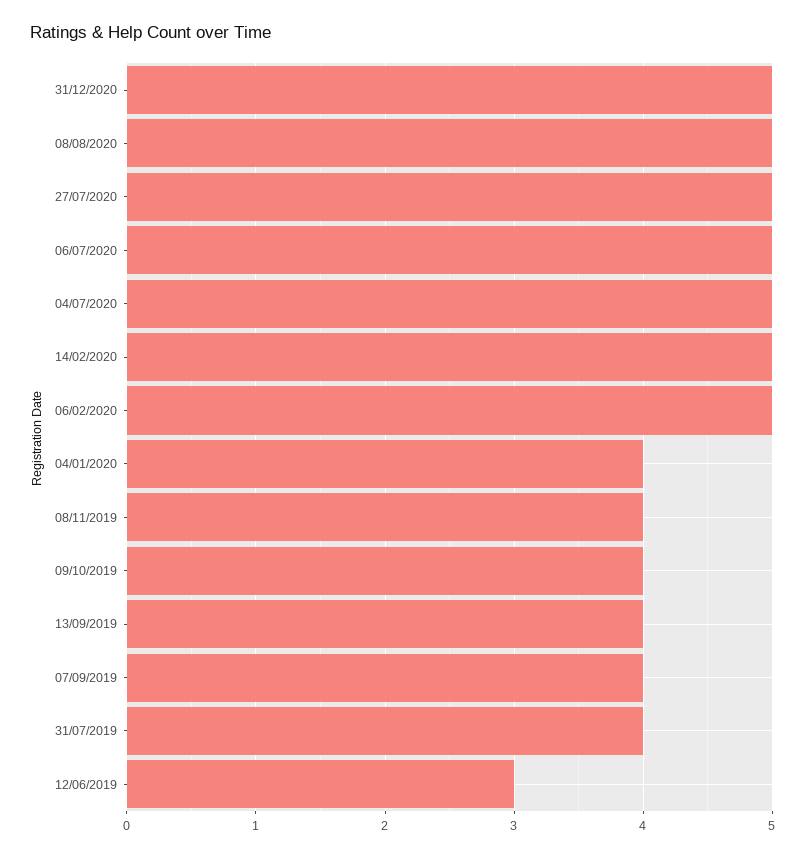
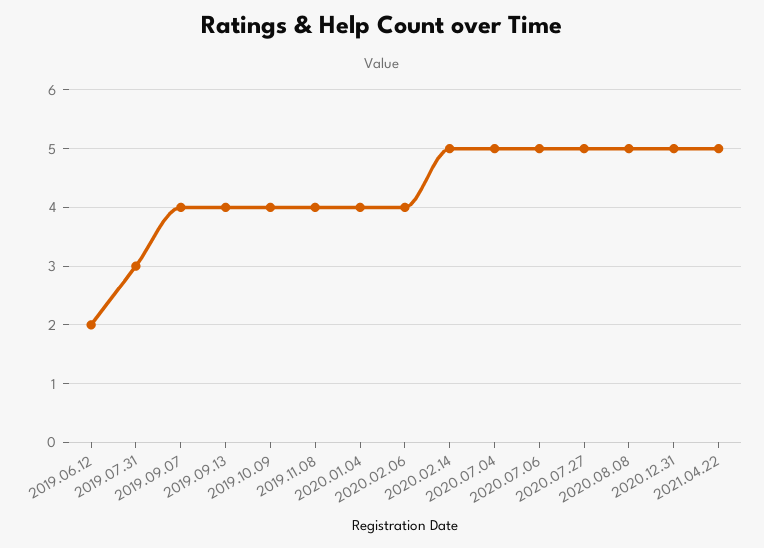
06/02/2020: 5 -> 4
31/07/2019: 4 -> 3
12/06/2019: 3 -> 2
2021.04.22: none -> 5

